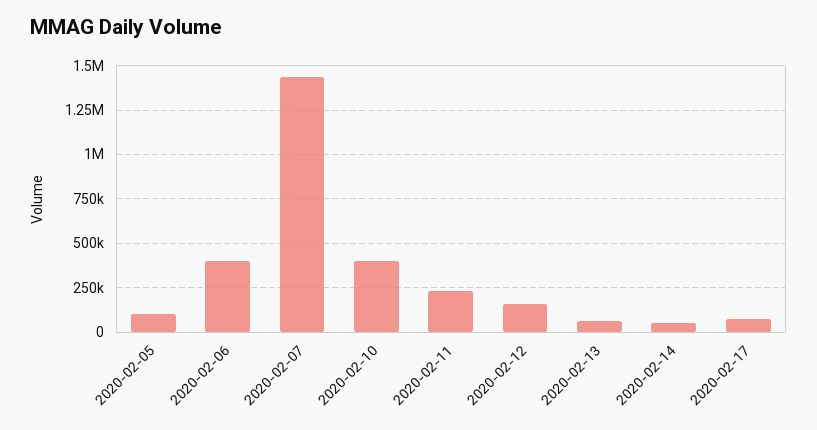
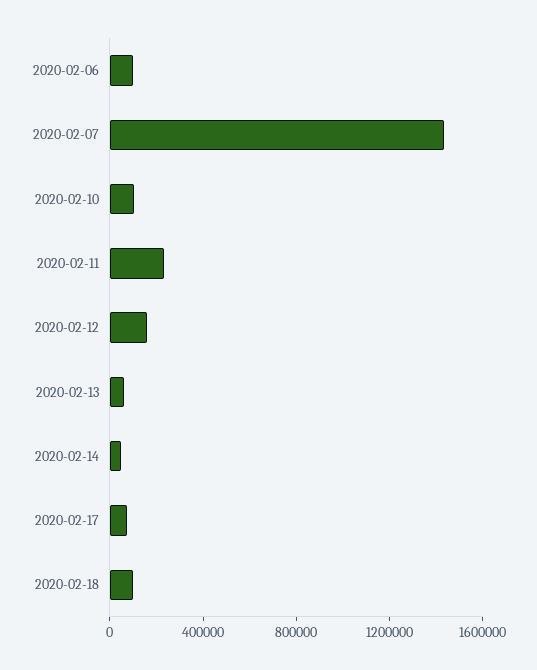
2020-02-05: 100000 -> none
2020-02-06: 400000 -> 100000
2020-02-10: 400000 -> 100000
2020-02-18: none -> 100000

